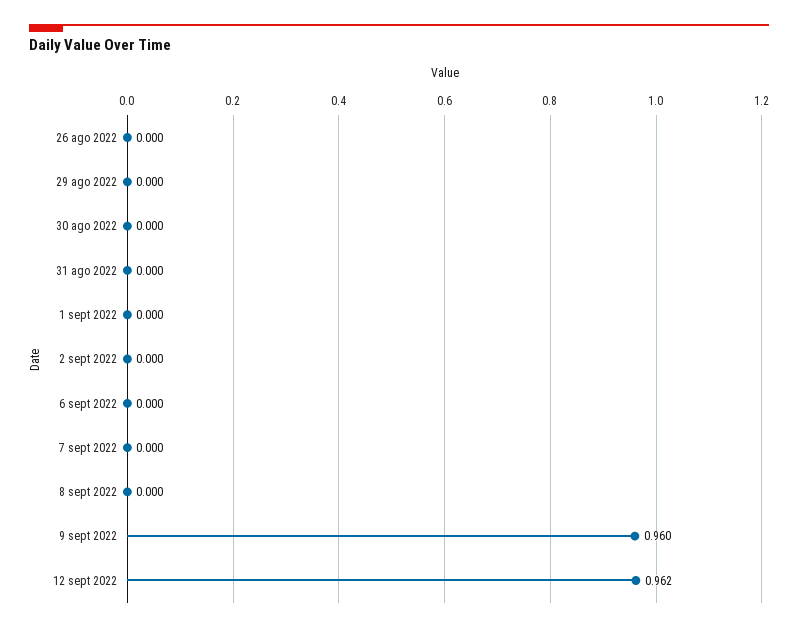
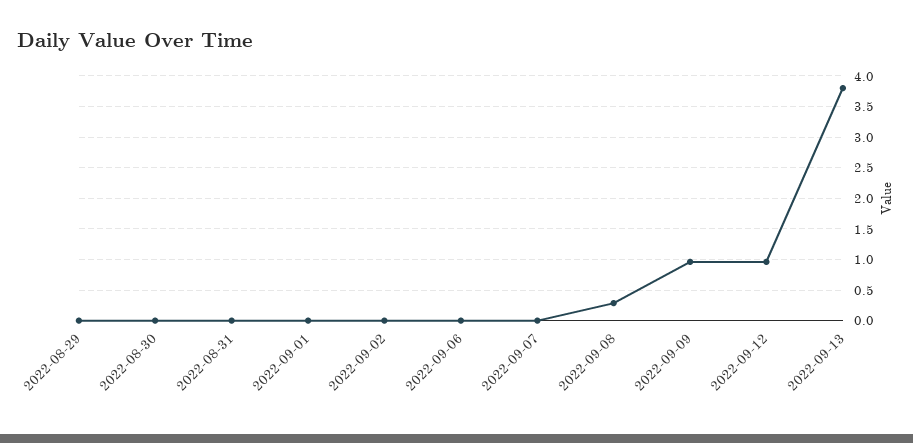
26 ago 2022: 0 -> none
8 sept 2022: 0 -> 0.3
2022-09-13: none -> 3.8

